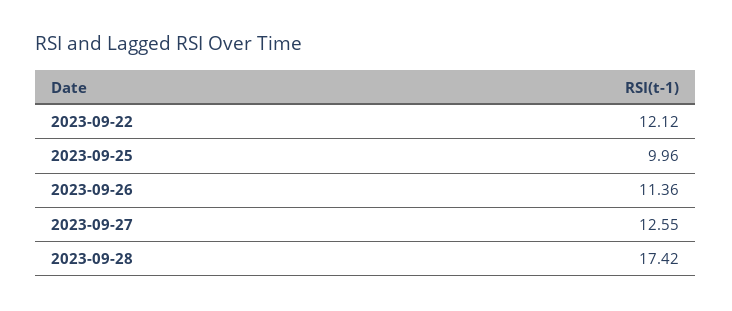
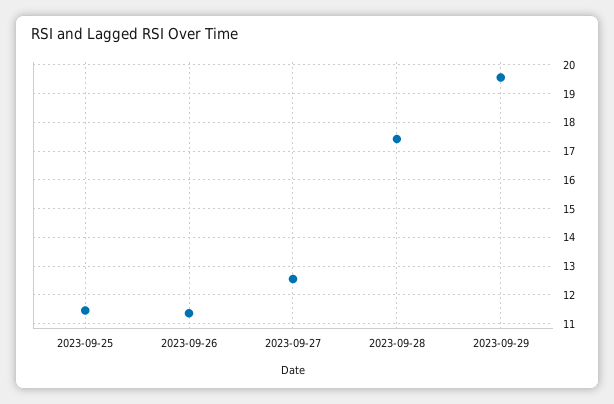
2023-09-22: 12.12 -> none
2023-09-25: 9.96 -> 11.5
2023-09-29: none -> 19.5

